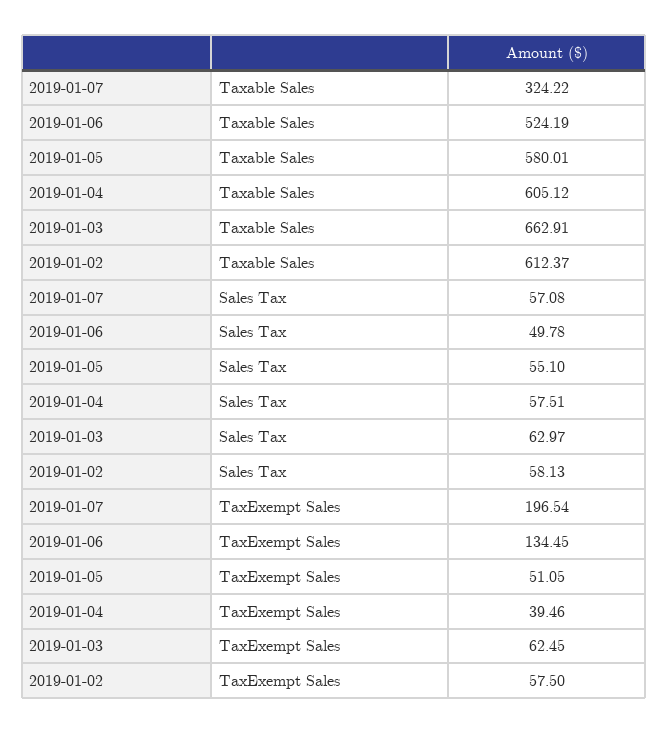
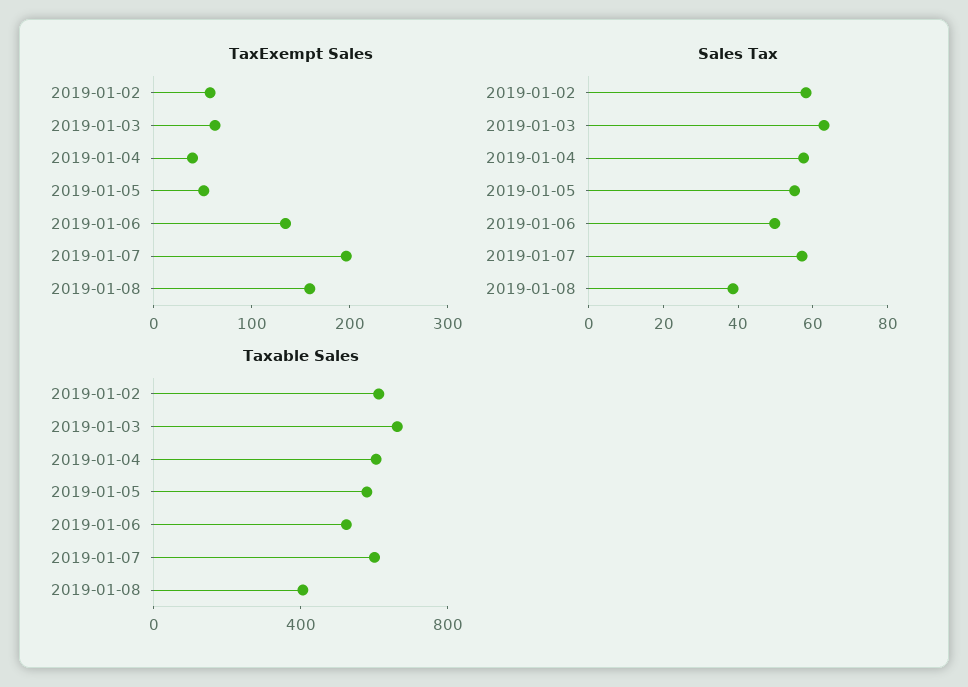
Taxable Sales, 2019-01-07: 324.22 -> 600
TaxExempt Sales, 2019-01-08: none -> 160
Sales Tax, 2019-01-08: none -> 40
Taxable Sales, 2019-01-08: none -> 400

